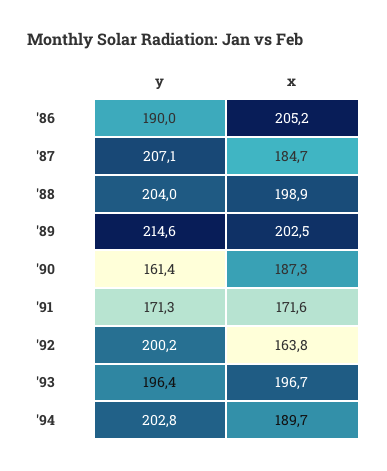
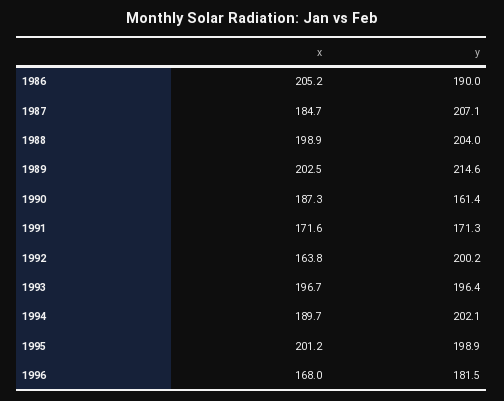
y, '94: 202.8 -> 202.1
x, 1995: none -> 201.2
y, 1995: none -> 198.9
x, 1996: none -> 168
y, 1996: none -> 181.5

